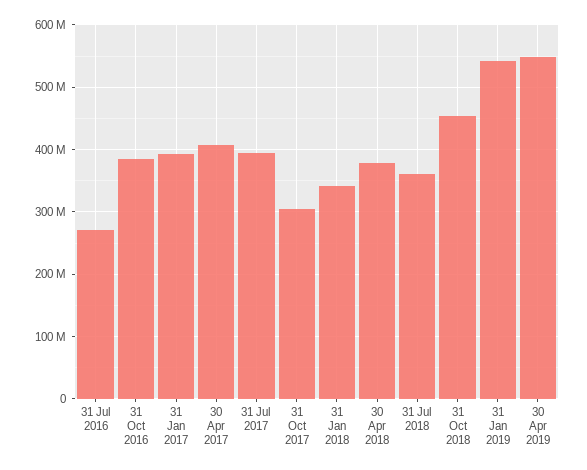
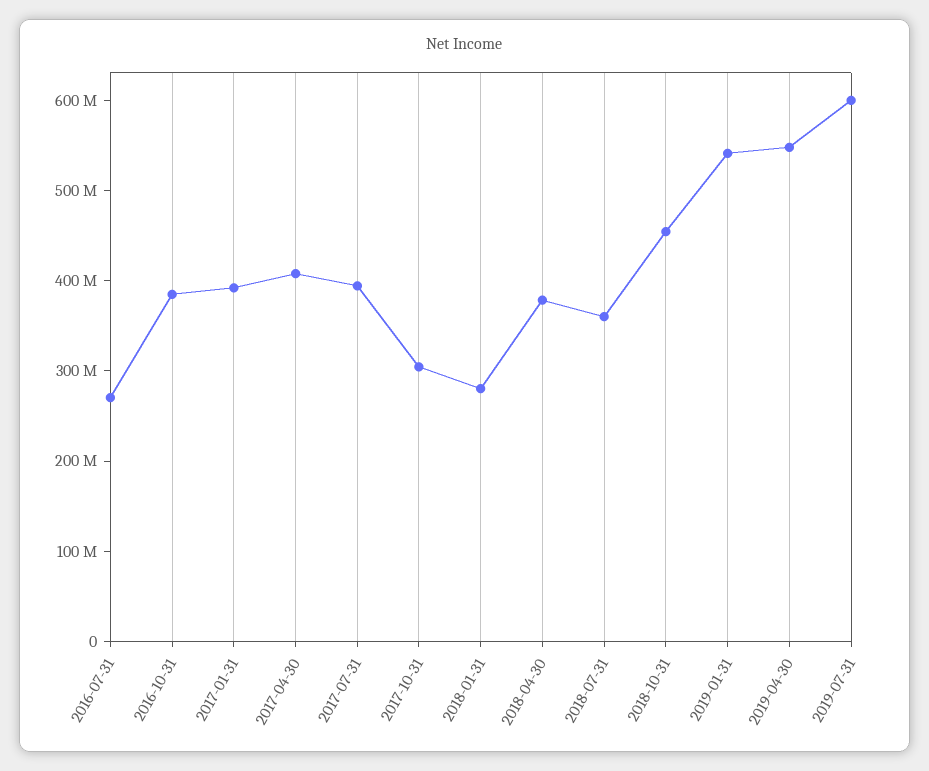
31 Jan 2018: 340000000 -> 280000000
2019-07-31: none -> 600000000

